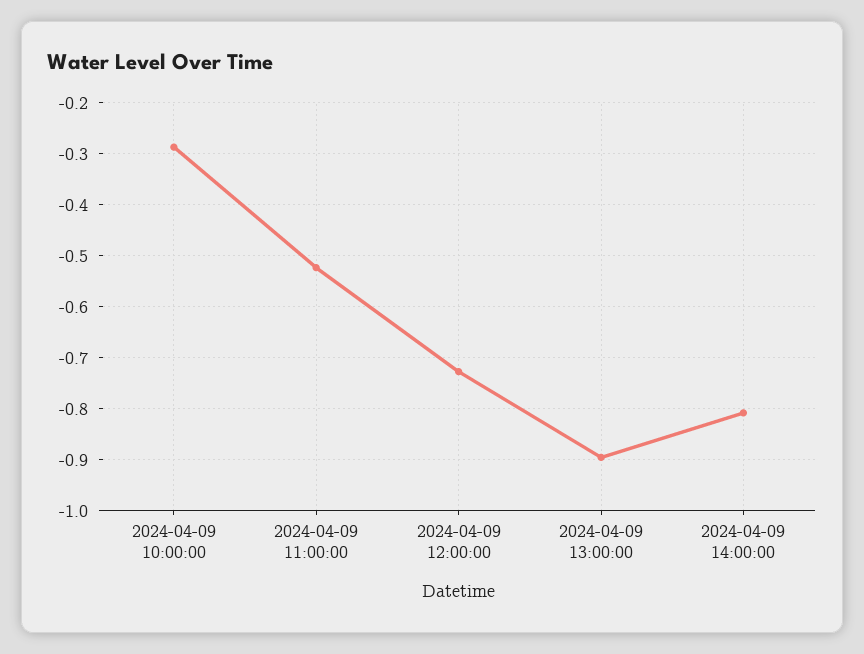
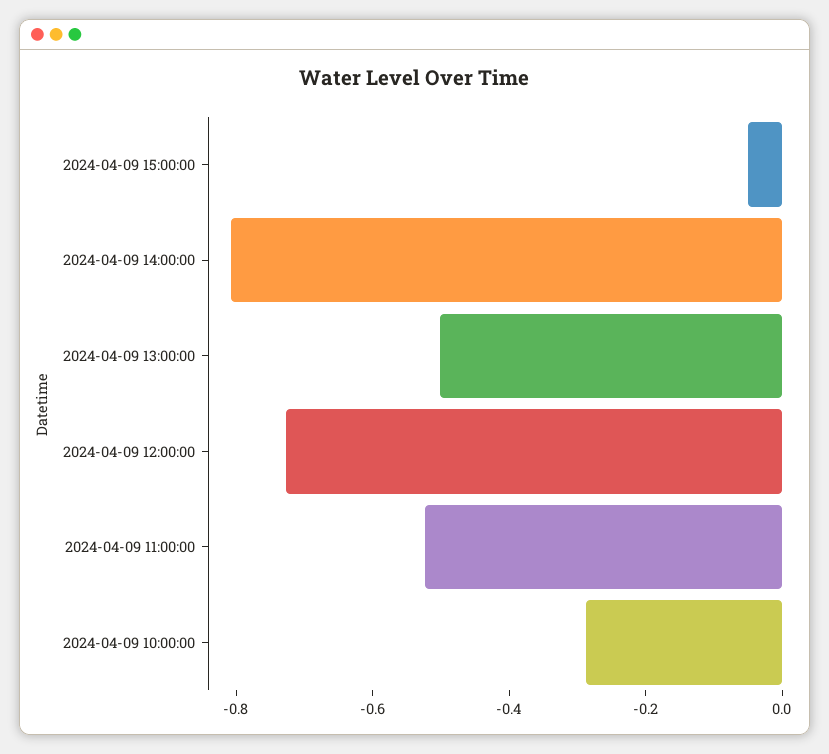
2024-04-09 13:00:00: -0.9 -> -0.5
2024-04-09 15:00:00: none -> -0.05

